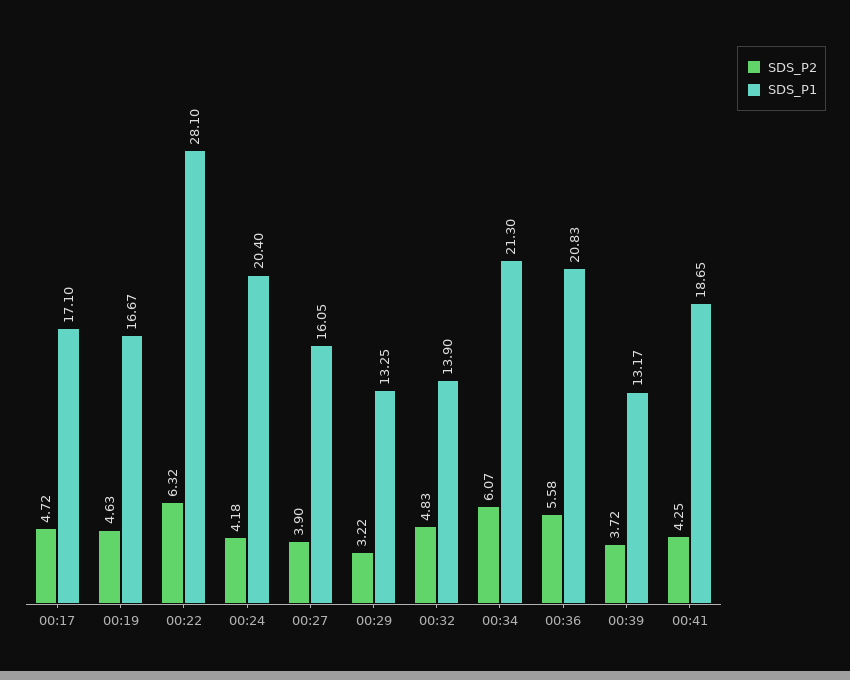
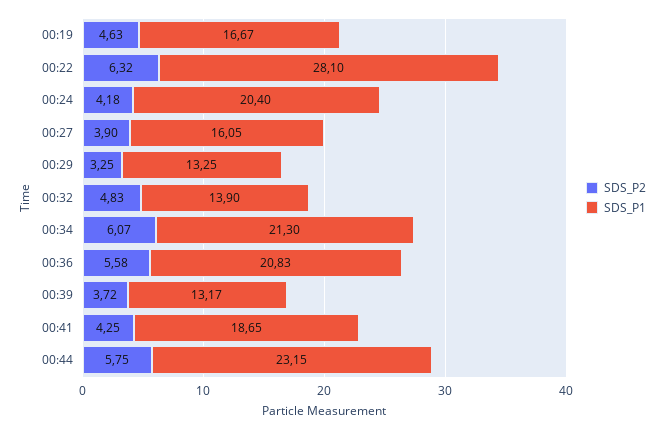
SDS_P2, 00:17: 4.72 -> none
SDS_P1, 00:17: 17.1 -> none
SDS_P2, 00:29: 3.22 -> 3.25
SDS_P2, 00:44: none -> 5.75
SDS_P1, 00:44: none -> 23.15

